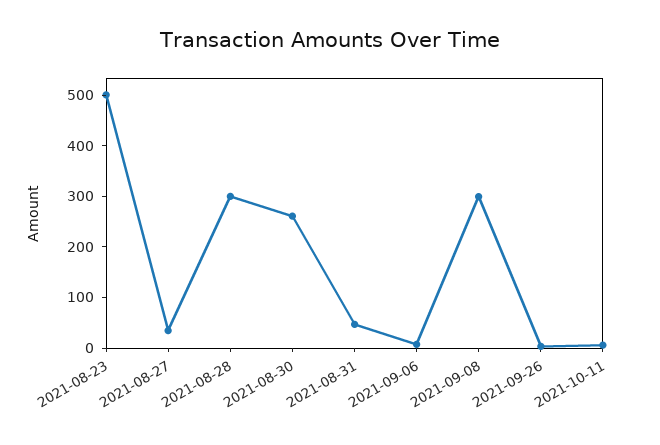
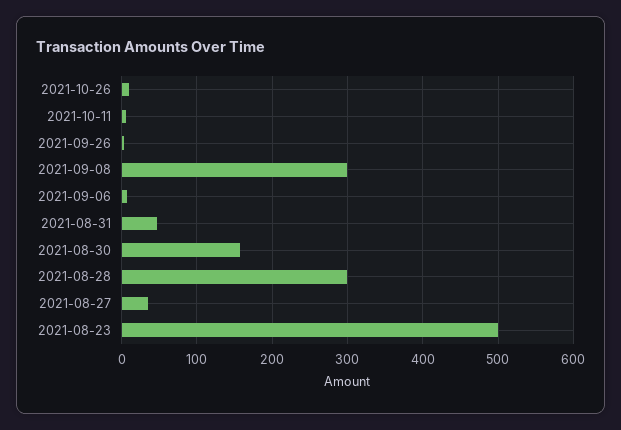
2021-08-30: 260 -> 160
2021-10-26: none -> 10

